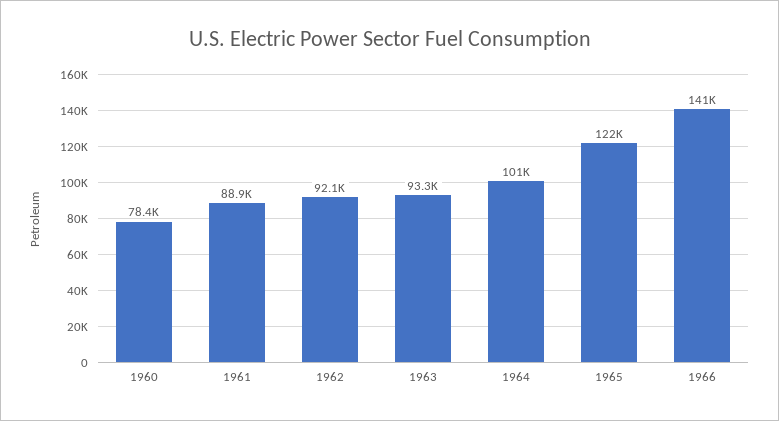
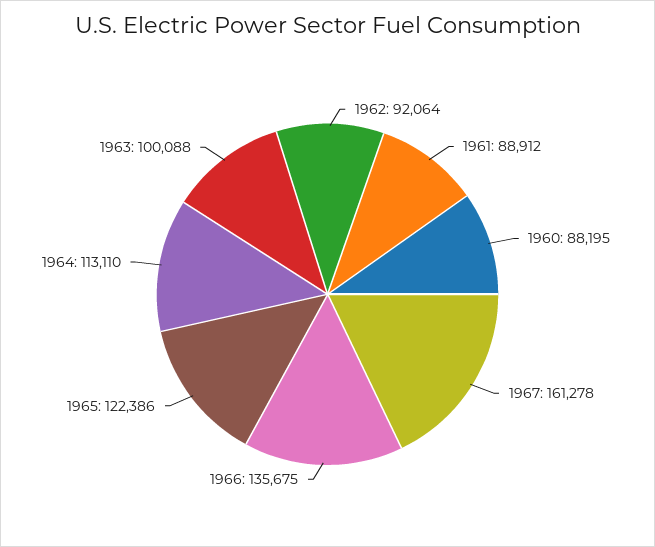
1960: 78400 -> 88195
1963: 93300 -> 100088
1964: 101000 -> 113110
1966: 141000 -> 135675
1967: none -> 161278

